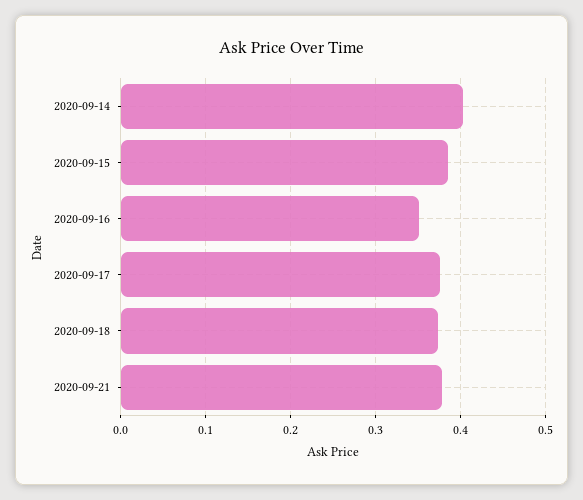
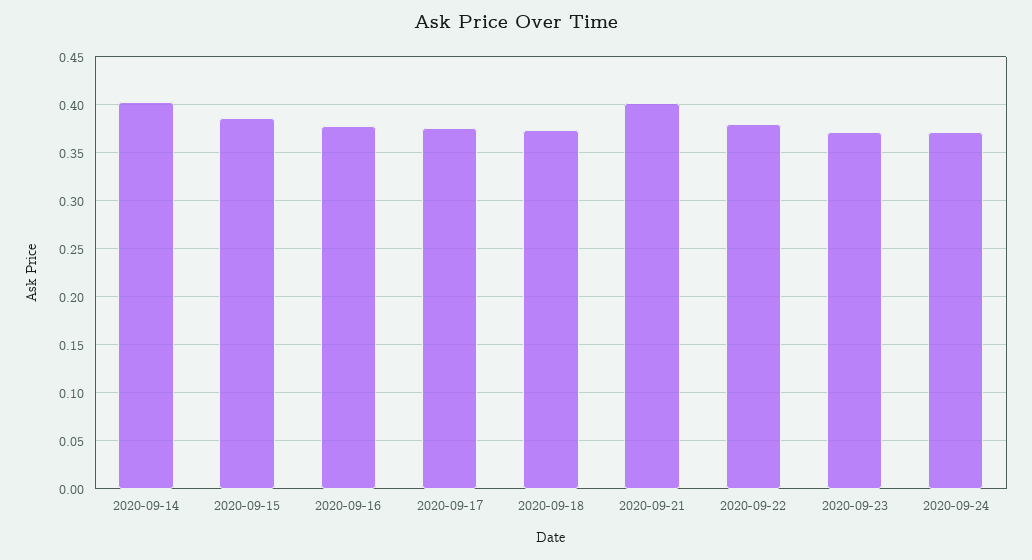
2020-09-16: 0.35 -> 0.38
2020-09-21: 0.38 -> 0.4
2020-09-22: none -> 0.38
2020-09-23: none -> 0.37
2020-09-24: none -> 0.37

